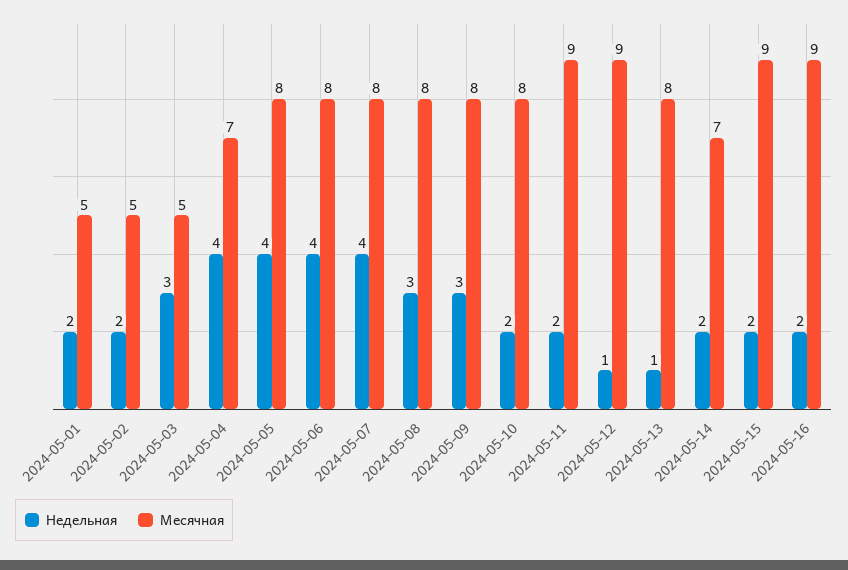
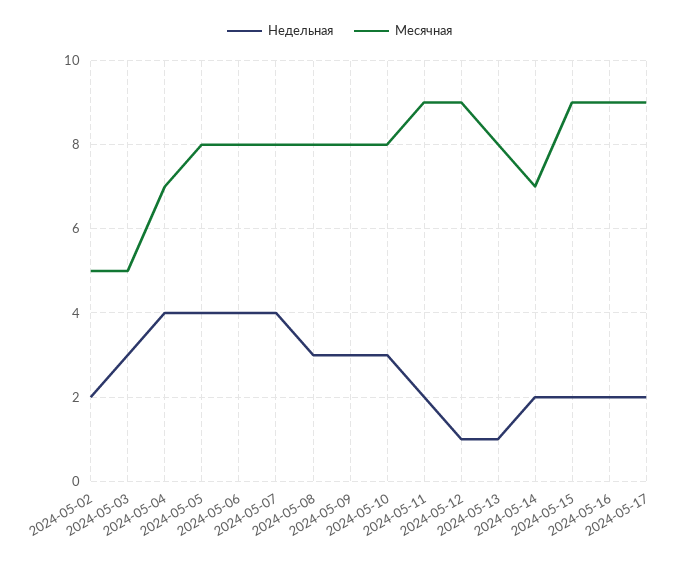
Недельная, 2024-05-01: 2 -> none
Месячная, 2024-05-01: 5 -> none
Недельная, 2024-05-10: 2 -> 3
Недельная, 2024-05-17: none -> 2
Месячная, 2024-05-17: none -> 9

